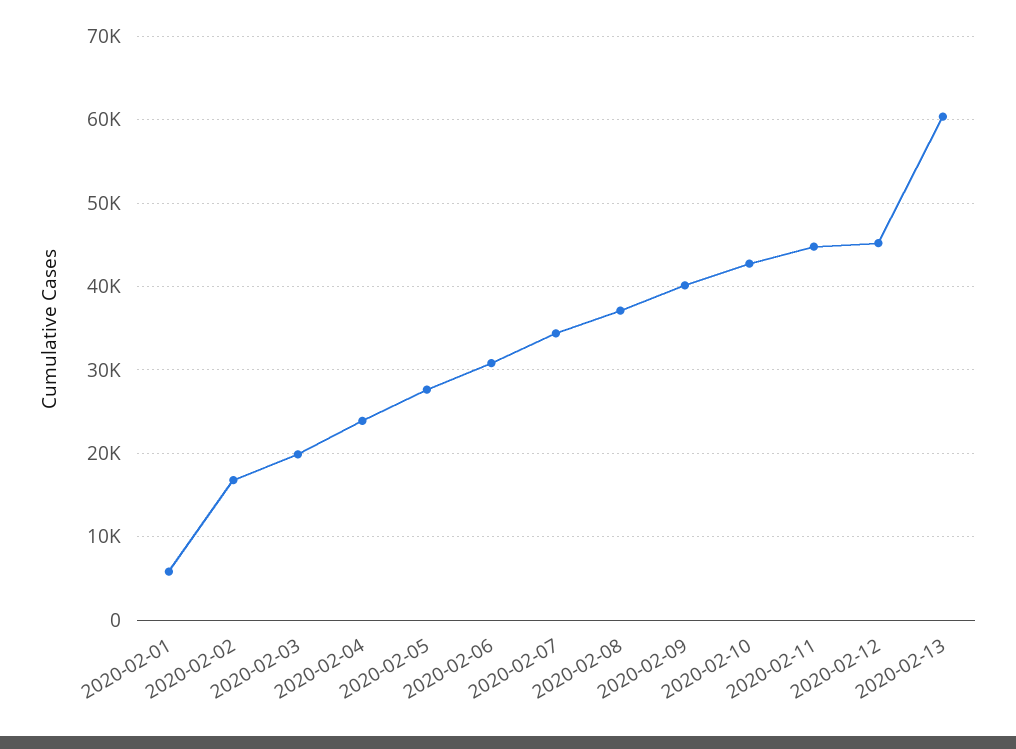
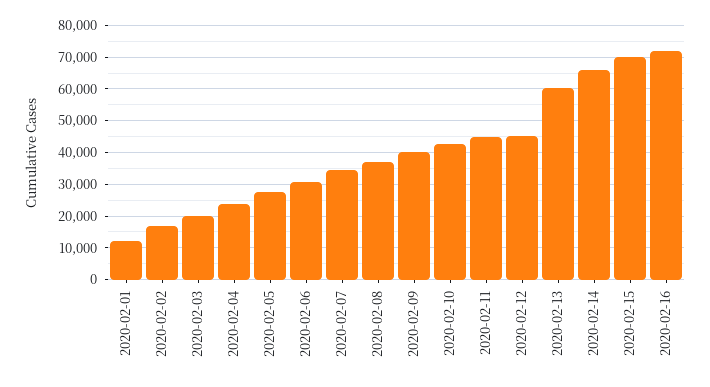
2020-02-01: 6000 -> 12000
2020-02-14: none -> 66000
2020-02-15: none -> 70000
2020-02-16: none -> 72000

